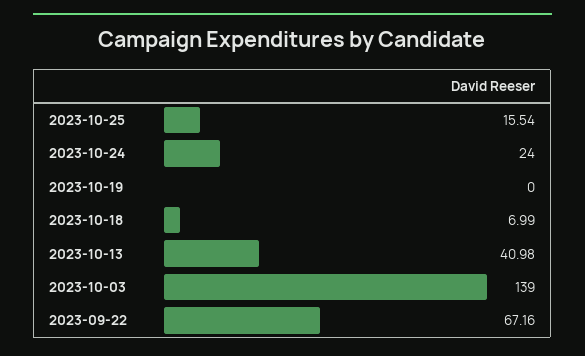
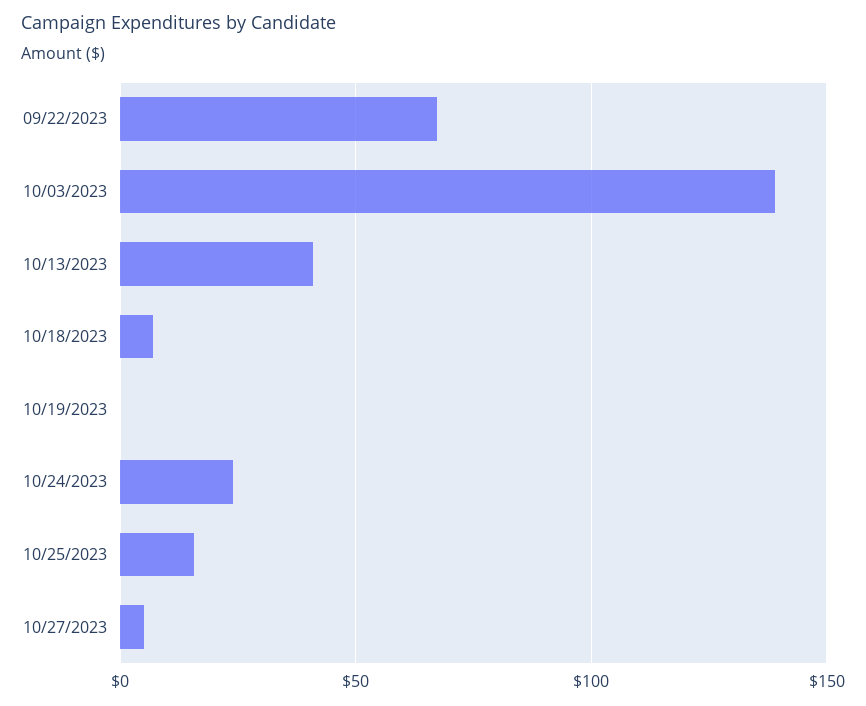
10/27/2023: none -> 5

